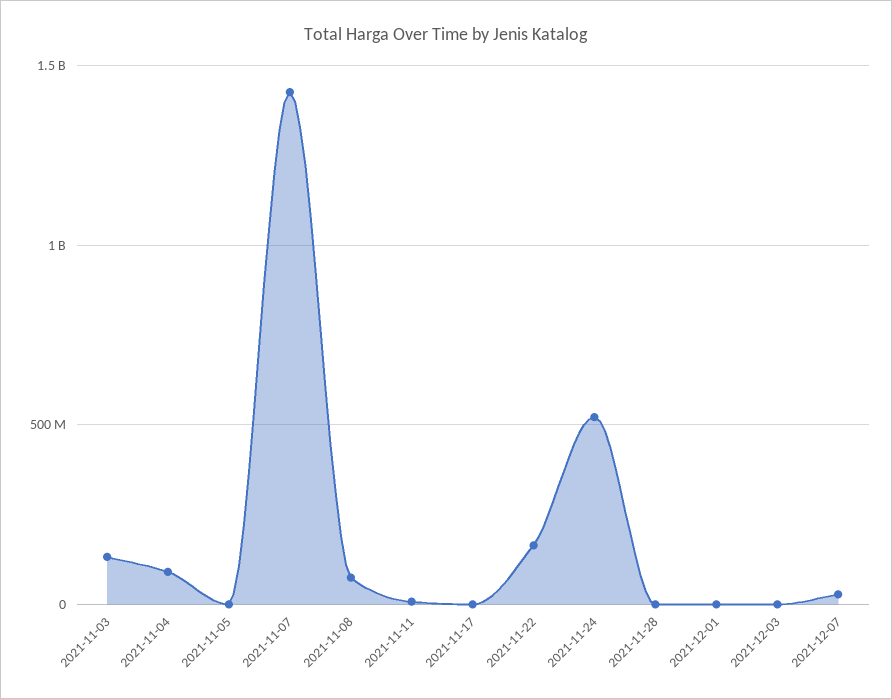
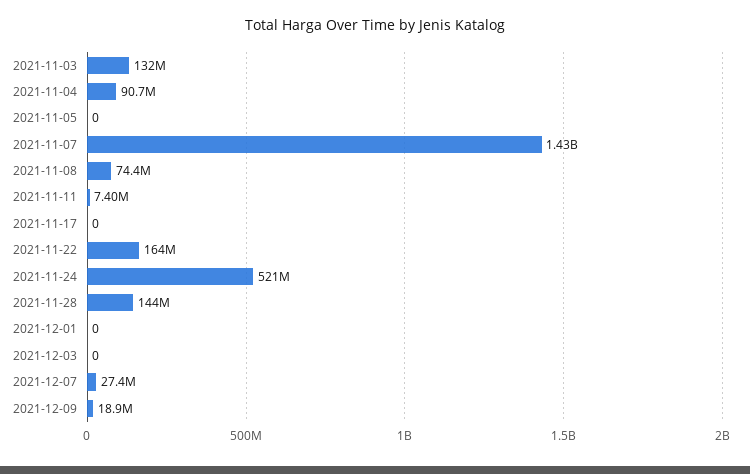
2021-11-28: 0 -> 144000000
2021-12-09: none -> 18900000

